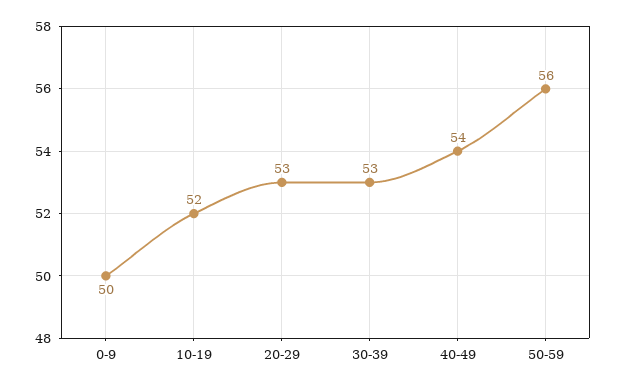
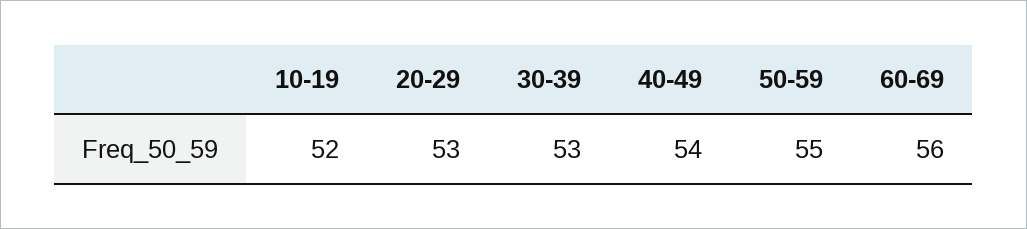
0-9: 50 -> none
50-59: 56 -> 55
60-69: none -> 56

